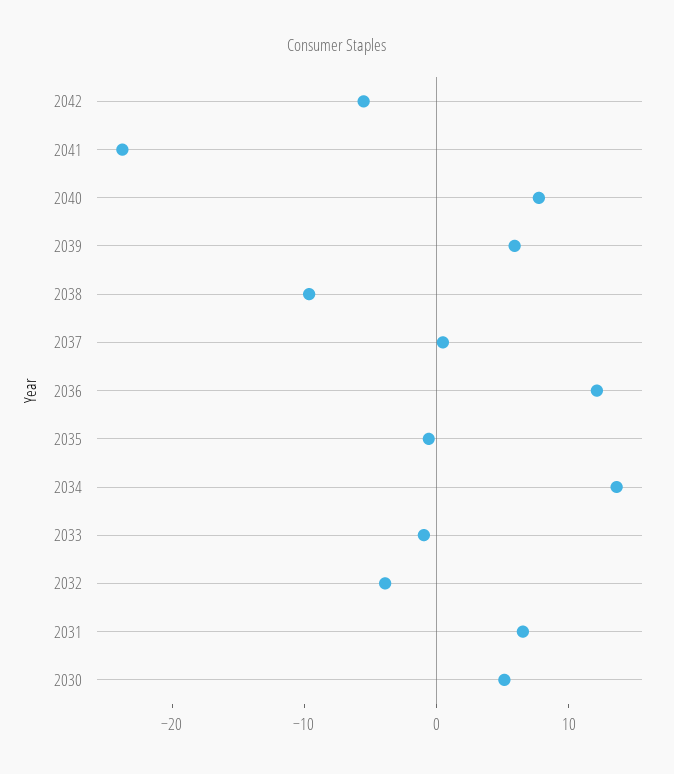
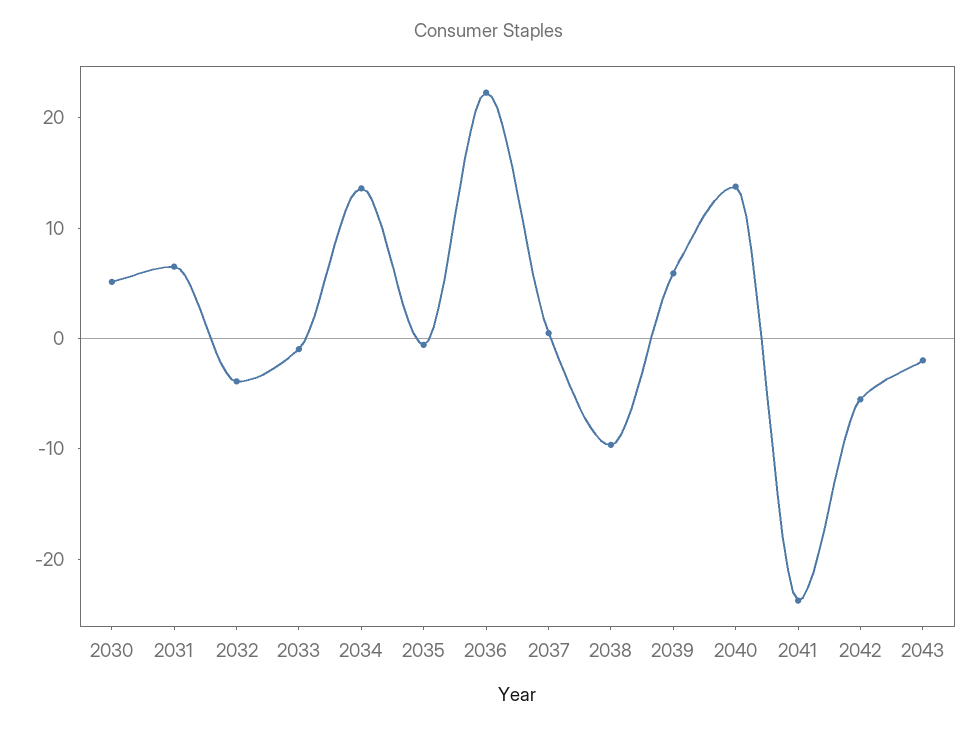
2040: 8 -> 14
2036: 12 -> 22
2043: none -> -2

